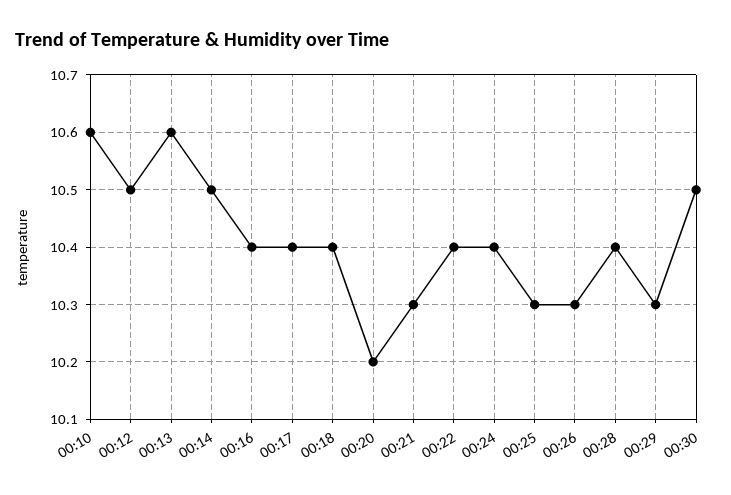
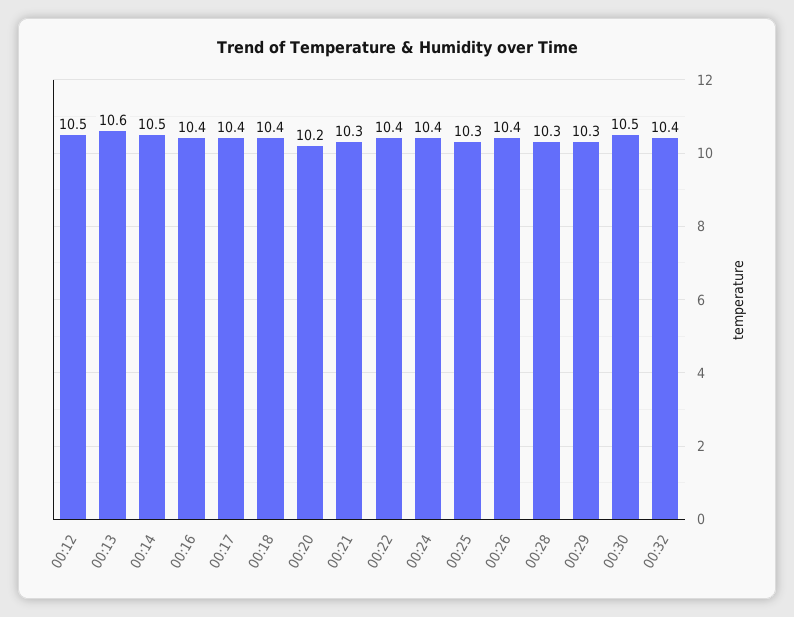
00:10: 10.6 -> none
00:26: 10.3 -> 10.4
00:28: 10.4 -> 10.3
00:32: none -> 10.4

